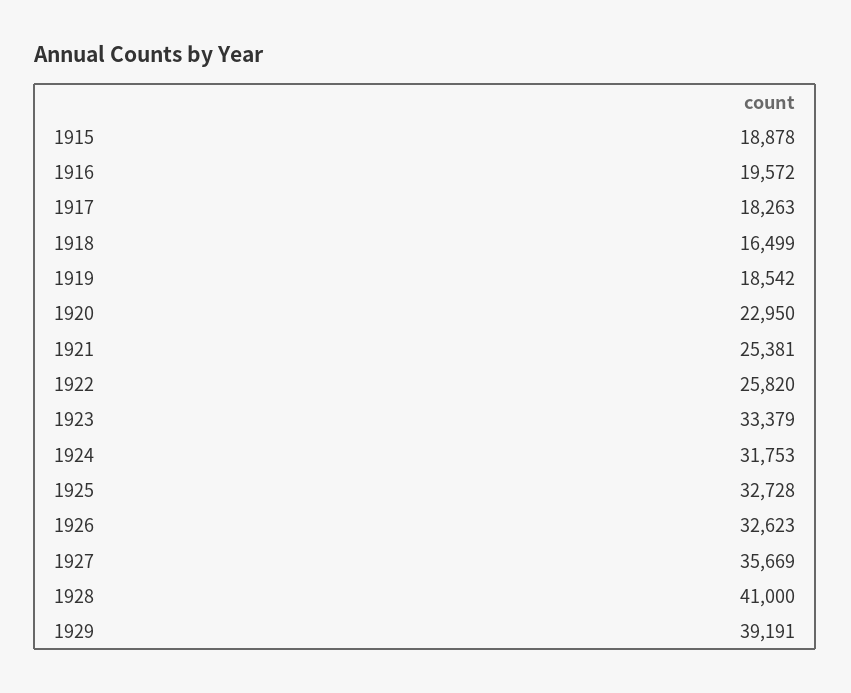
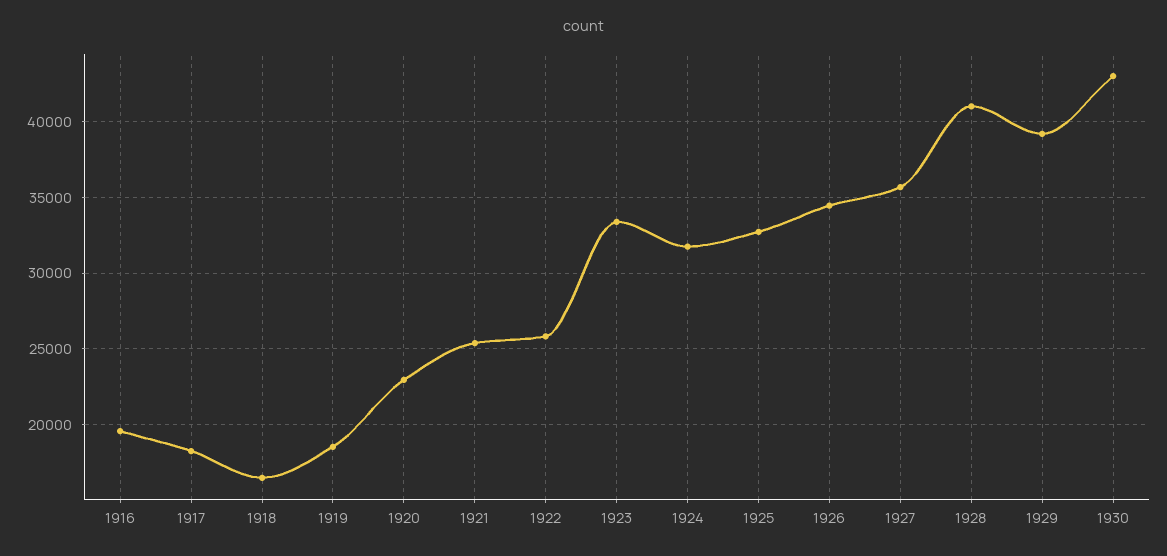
1915: 18878 -> none
1926: 32623 -> 34500
1930: none -> 43000

